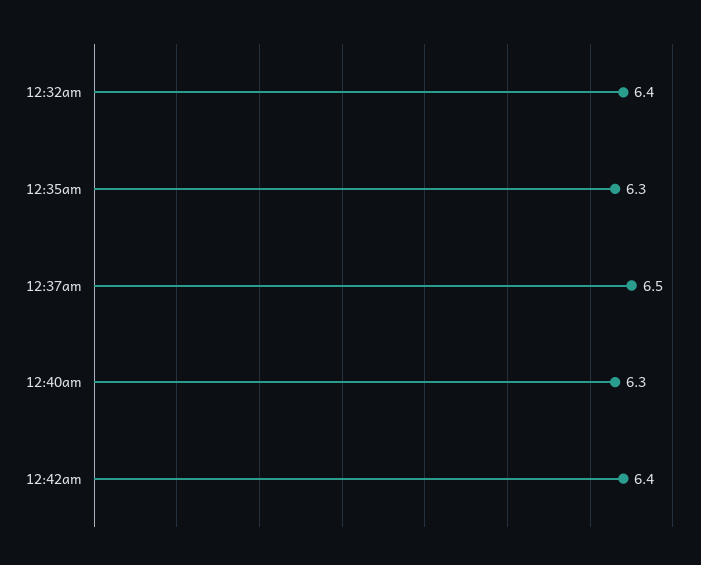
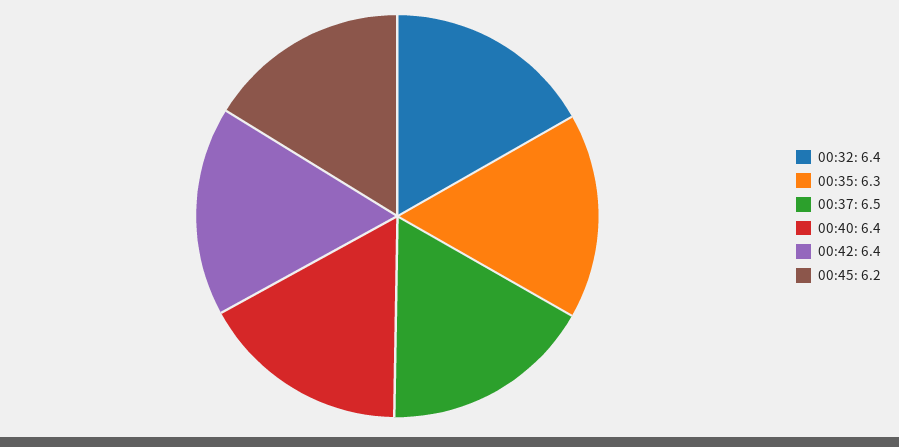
12:40am: 6.3 -> 6.4
00:45: none -> 6.2

